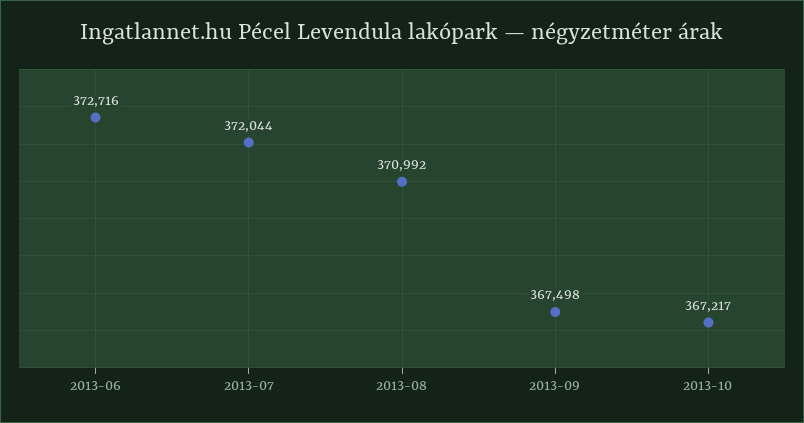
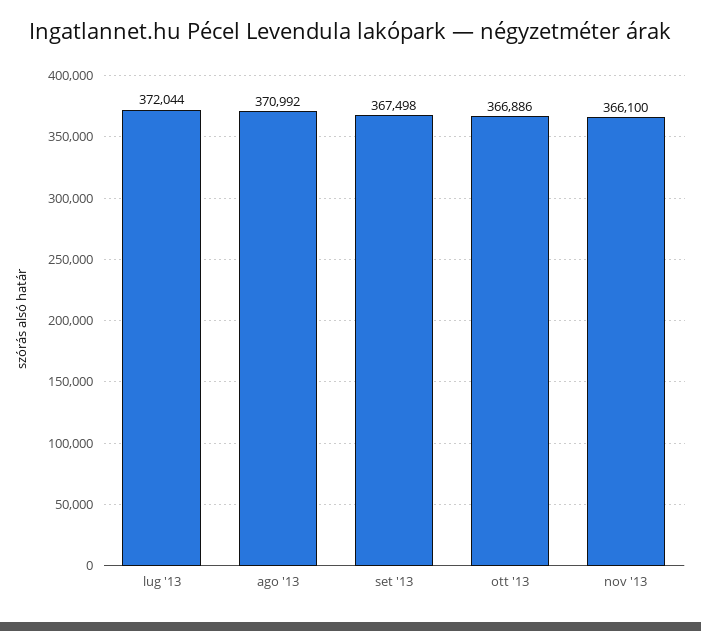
2013-06: 372716 -> none
2013-10: 367217 -> 366886
nov '13: none -> 366100

